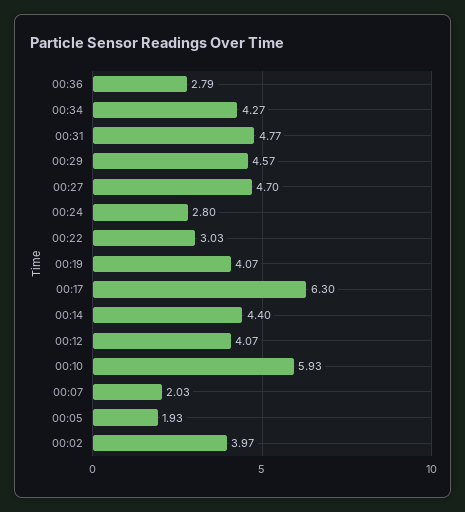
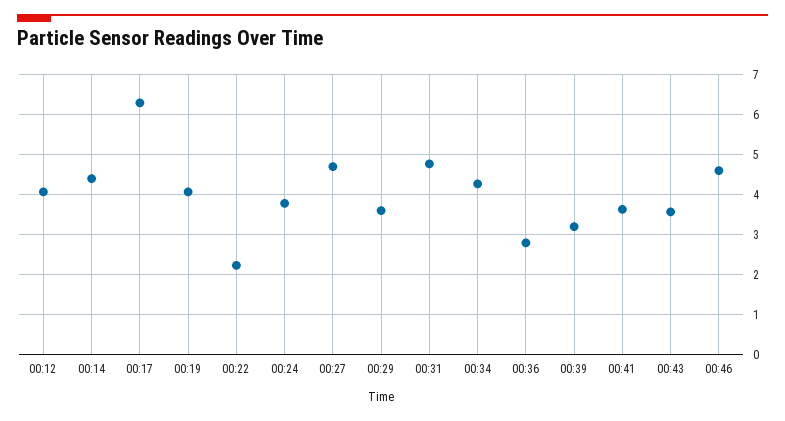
00:29: 4.57 -> 3.6
00:24: 2.8 -> 3.8
00:22: 3.03 -> 2.2
00:10: 5.93 -> none
00:07: 2.03 -> none
00:05: 1.93 -> none
00:02: 3.97 -> none
00:39: none -> 3.2
00:41: none -> 3.6
00:43: none -> 3.6
00:46: none -> 4.6

